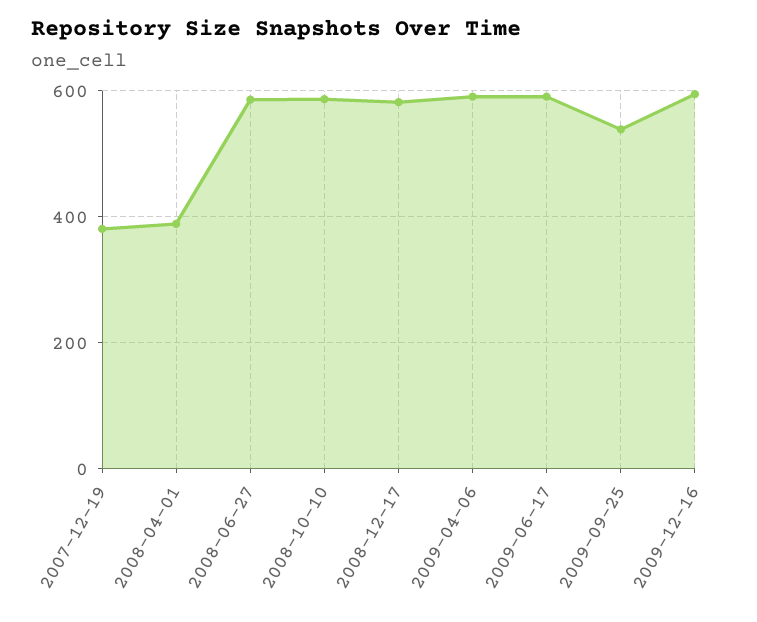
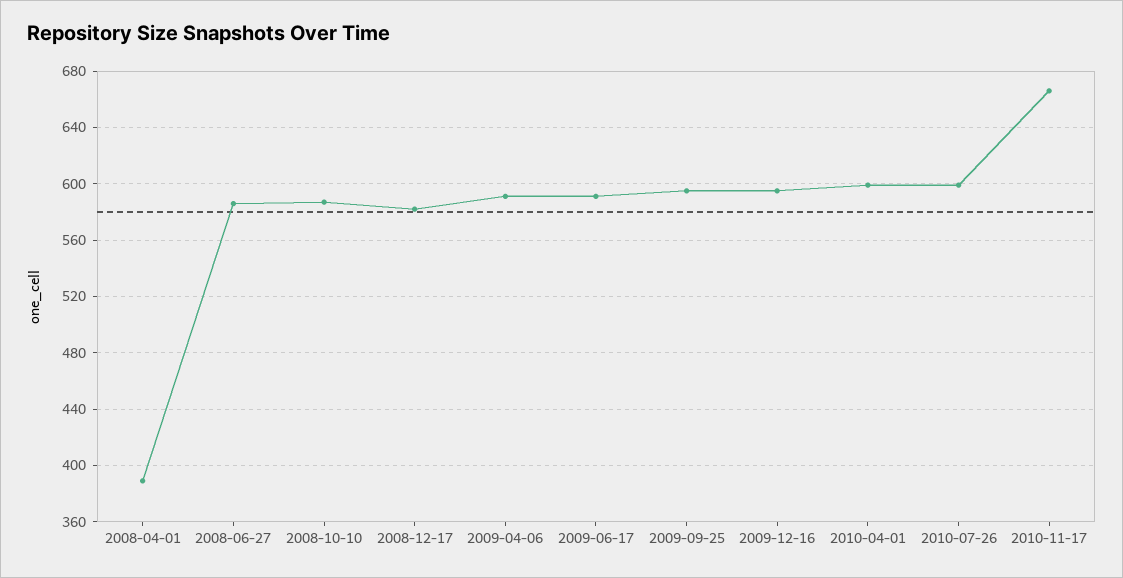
2007-12-19: 380 -> none
2009-09-25: 540 -> 595
2010-04-01: none -> 600
2010-07-26: none -> 600
2010-11-17: none -> 665

